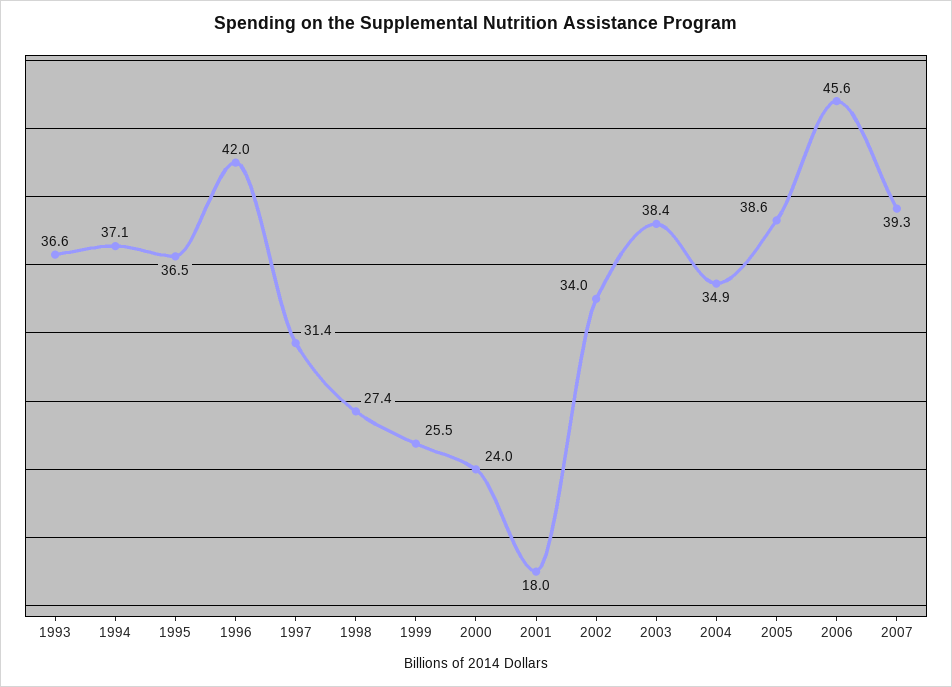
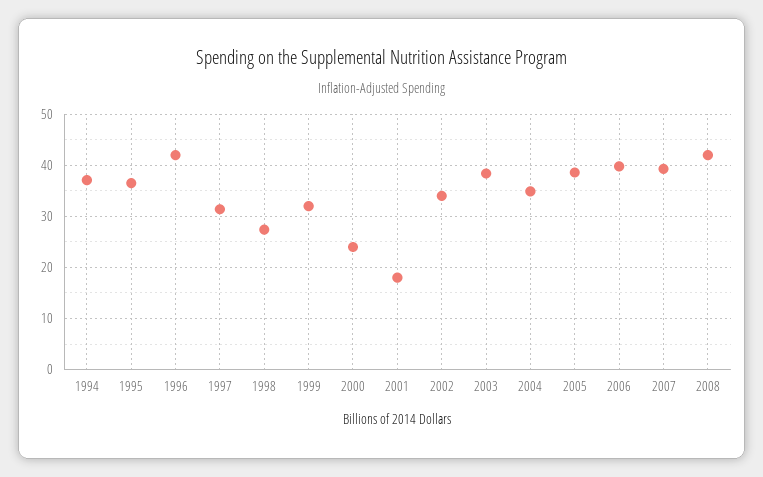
1993: 36.6 -> none
1999: 25.5 -> 32
2006: 45.6 -> 40
2008: none -> 42

